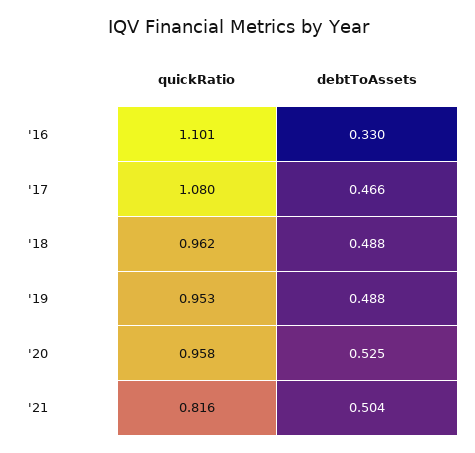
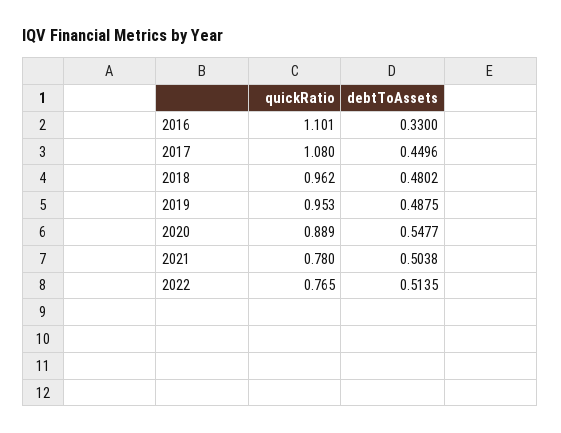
debtToAssets, '17: 0.466 -> 0.4496
debtToAssets, '18: 0.488 -> 0.4802
quickRatio, '20: 0.958 -> 0.889
debtToAssets, '20: 0.525 -> 0.5477
quickRatio, '21: 0.816 -> 0.78
quickRatio, 2022: none -> 0.765
debtToAssets, 2022: none -> 0.5135

